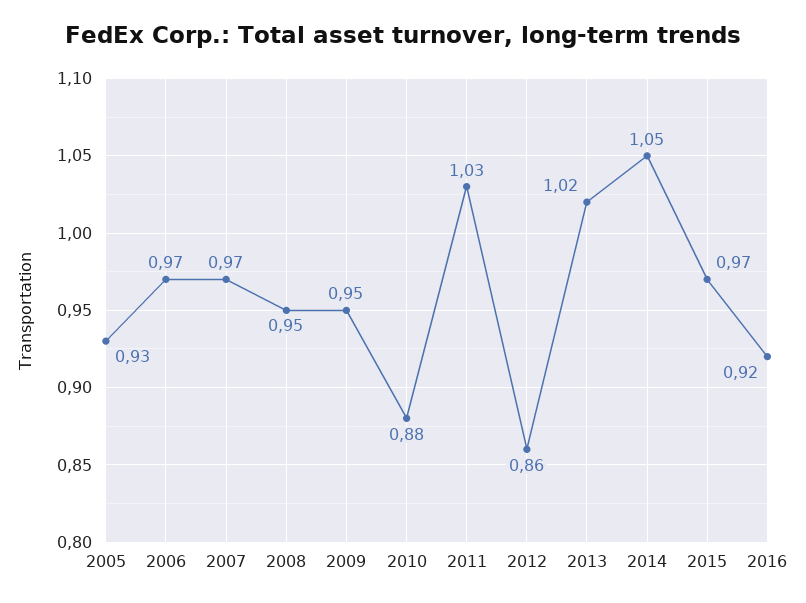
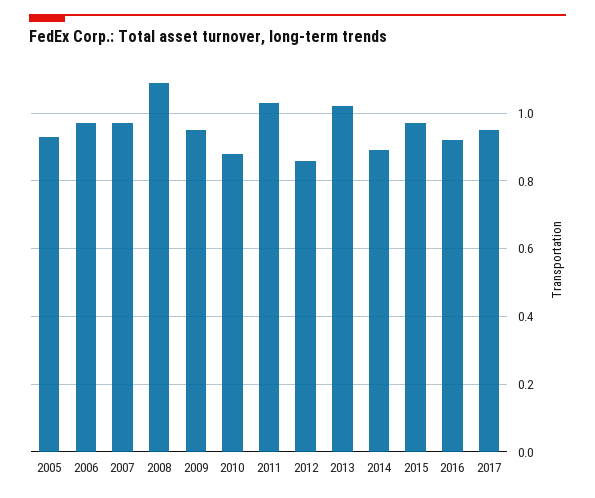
2008: 0.95 -> 1.1
2014: 1.05 -> 0.9
2017: none -> 0.95

